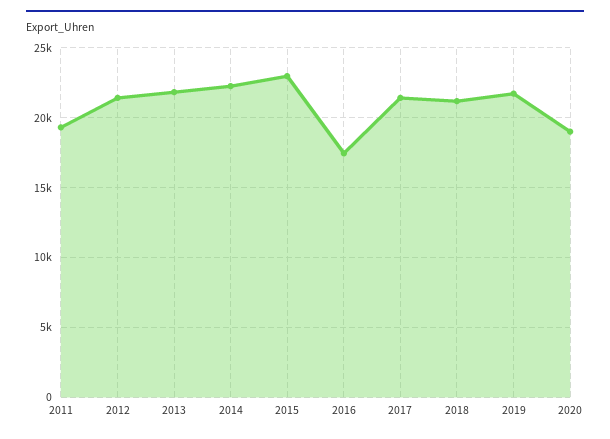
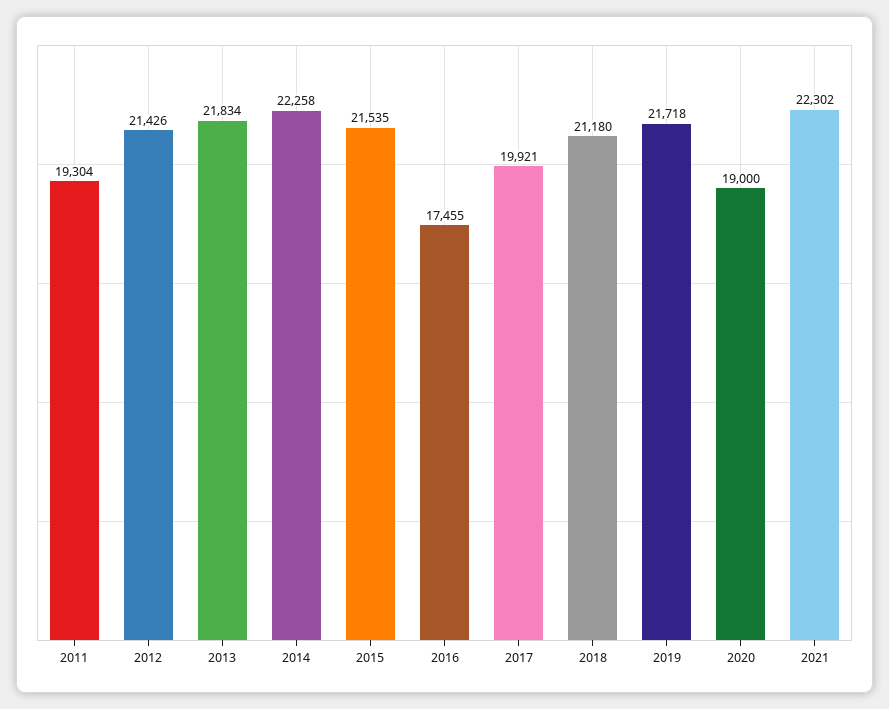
2015: 23000 -> 21535
2017: 21500 -> 19921
2021: none -> 22302

